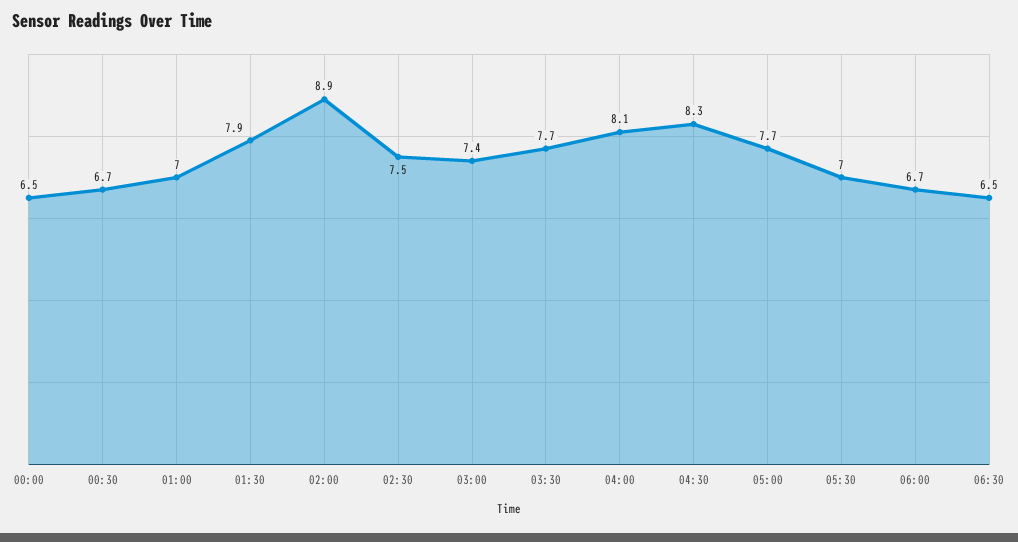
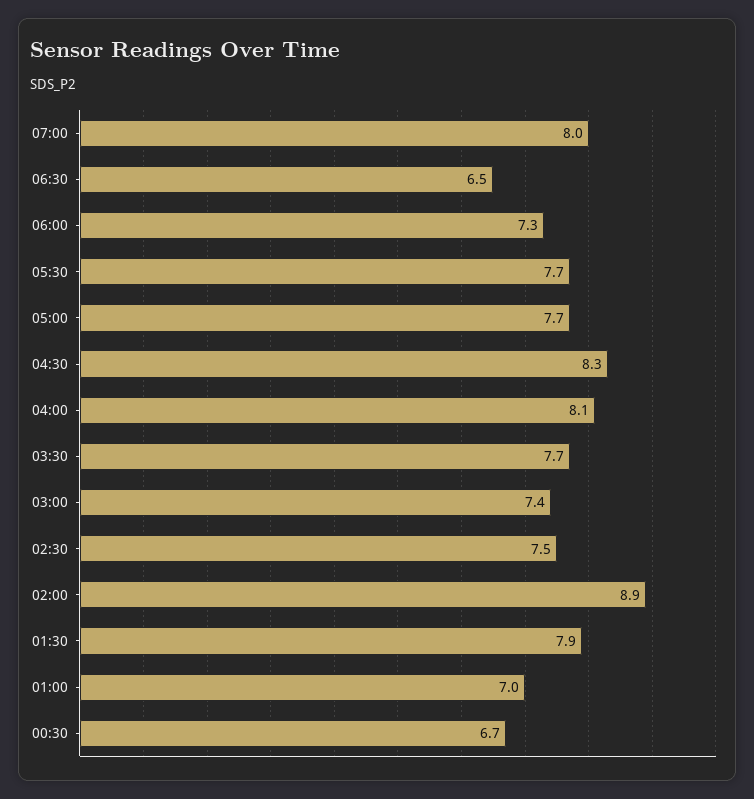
00:00: 6.5 -> none
05:30: 7 -> 7.7
06:00: 6.7 -> 7.3
07:00: none -> 8

